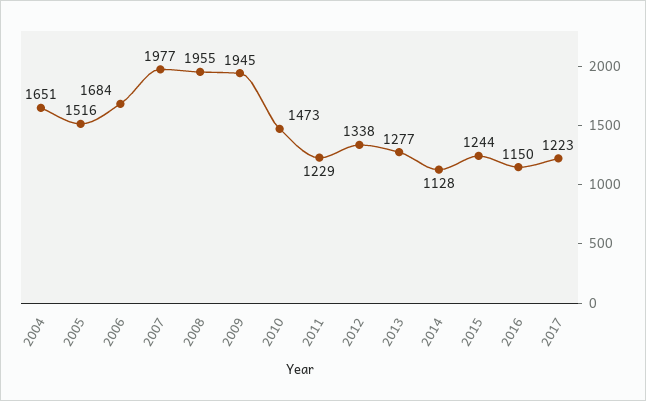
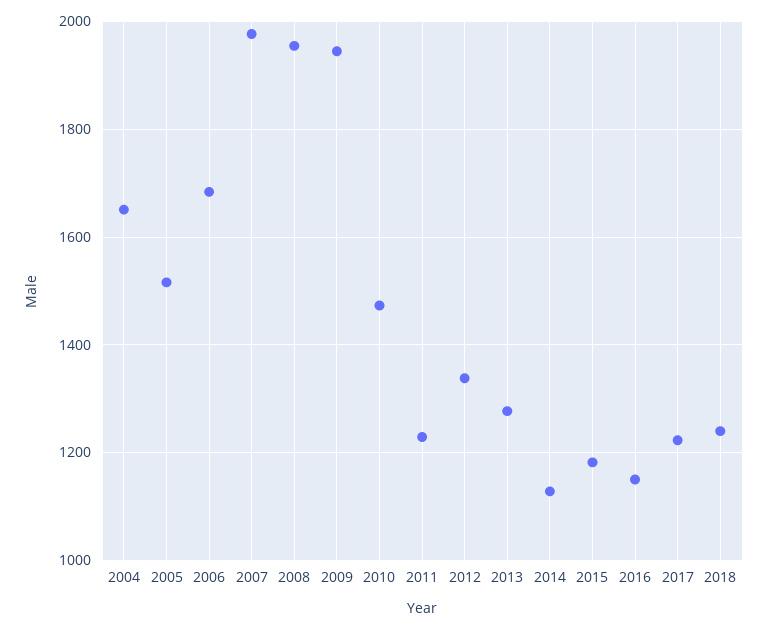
2015: 1244 -> 1180
2018: none -> 1240

